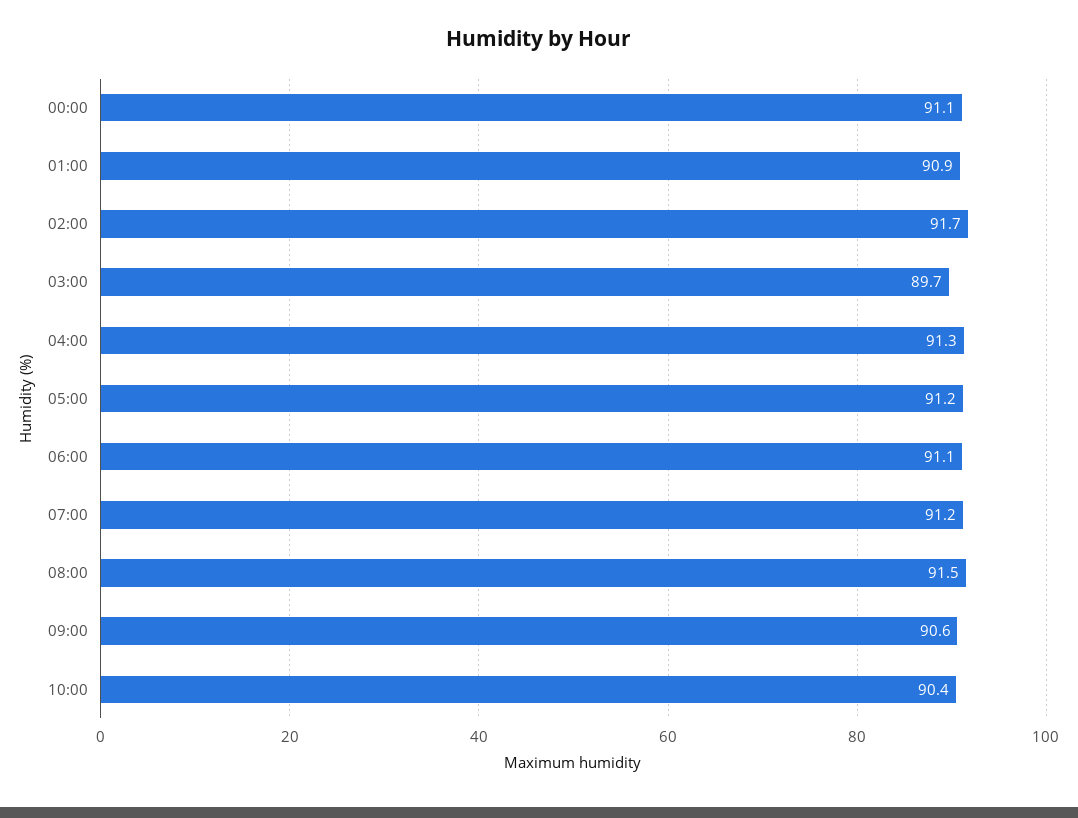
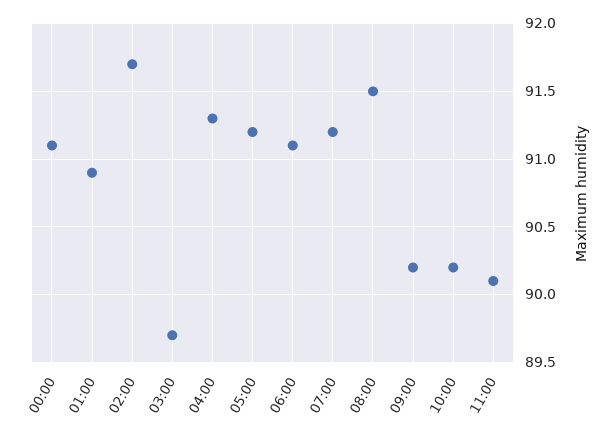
09:00: 90.6 -> 90.2
10:00: 90.4 -> 90.2
11:00: none -> 90.1

